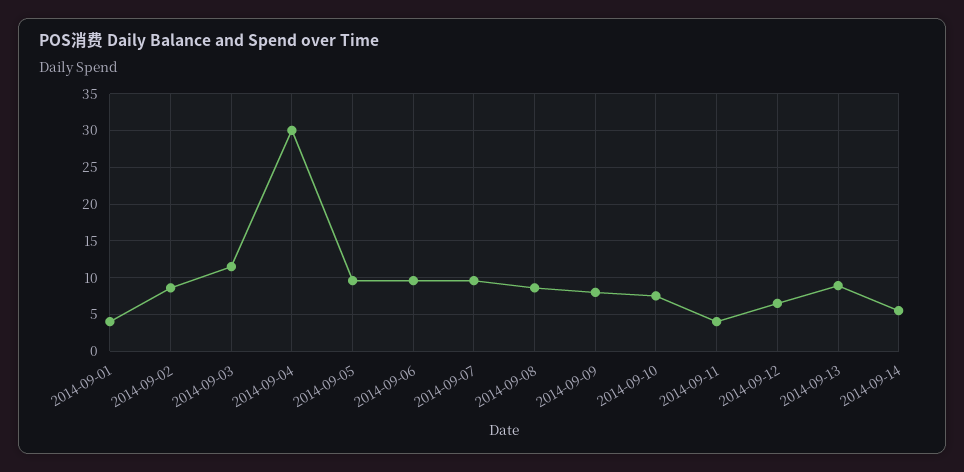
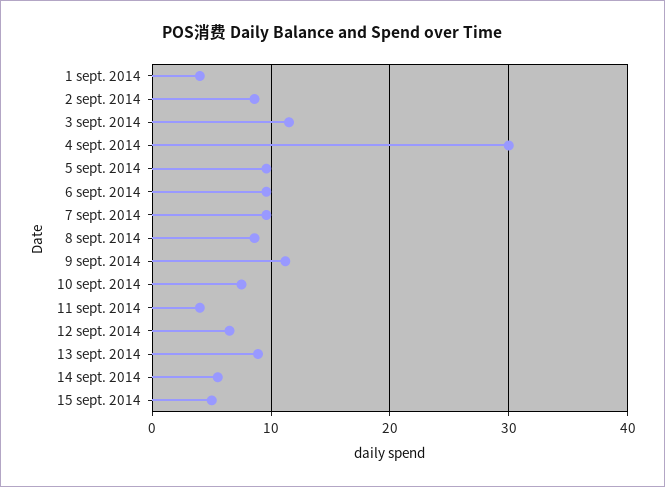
2014-09-09: 8 -> 11
15 sept. 2014: none -> 5

